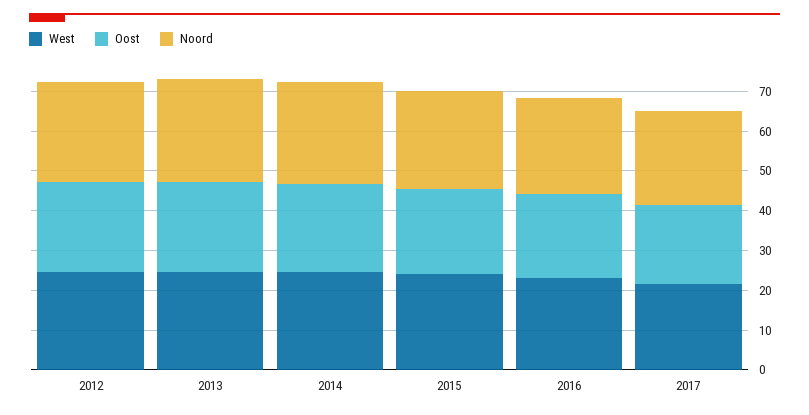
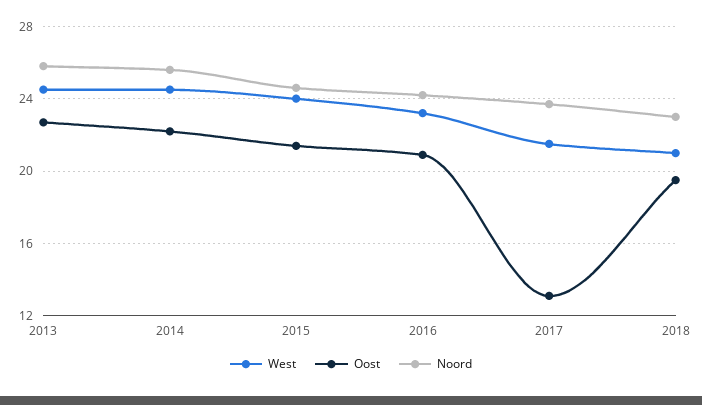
West, 2012: 25 -> none
Oost, 2012: 22.5 -> none
Noord, 2012: 25 -> none
Oost, 2017: 20 -> 13
West, 2018: none -> 21
Oost, 2018: none -> 19.5
Noord, 2018: none -> 23

